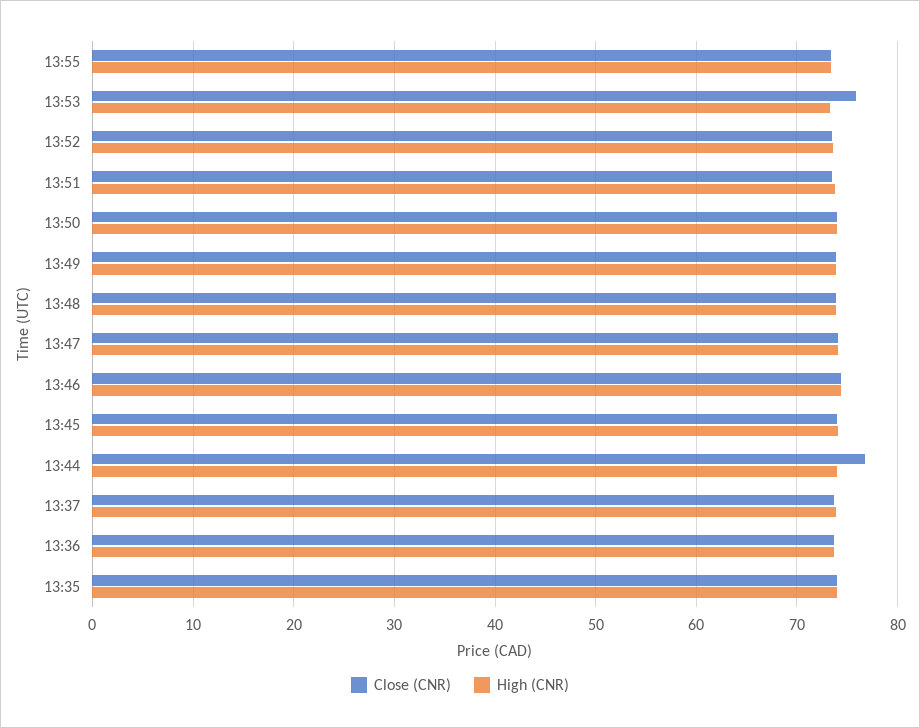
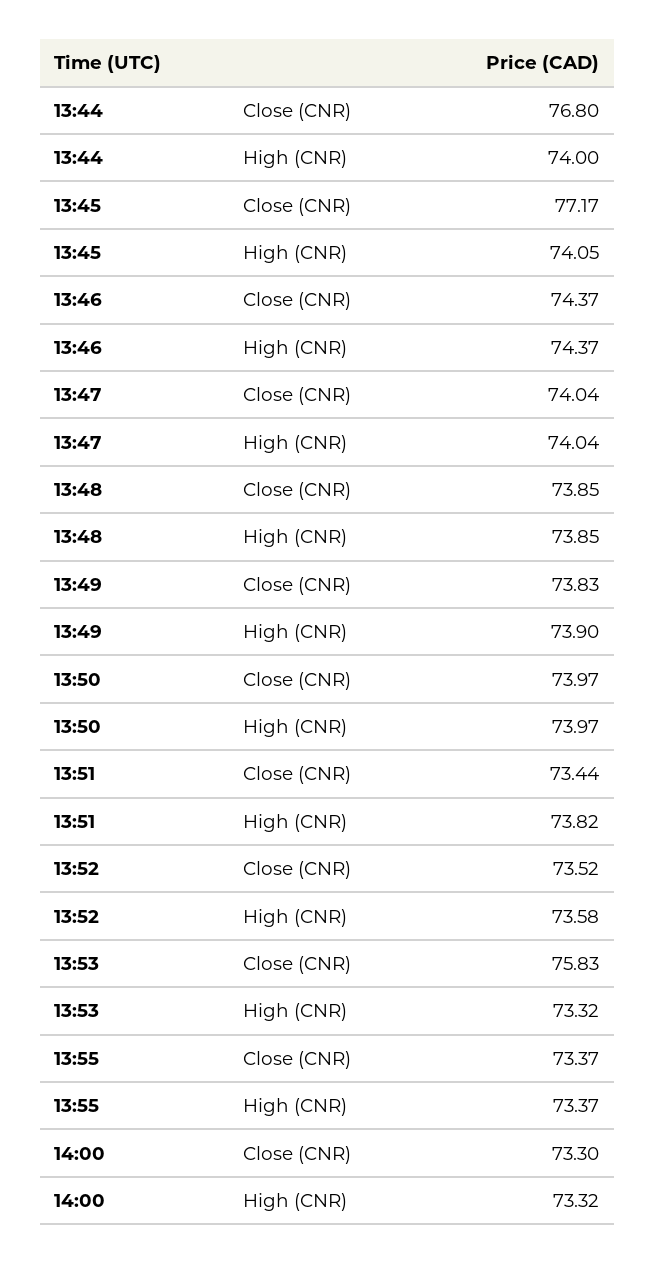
Close (CNR), 13:45: 74 -> 77.17
Close (CNR), 13:37: 74 -> none
High (CNR), 13:37: 74 -> none
Close (CNR), 13:36: 74 -> none
High (CNR), 13:36: 74 -> none
Close (CNR), 13:35: 74 -> none
High (CNR), 13:35: 74 -> none
Close (CNR), 14:00: none -> 73.3
High (CNR), 14:00: none -> 73.32

